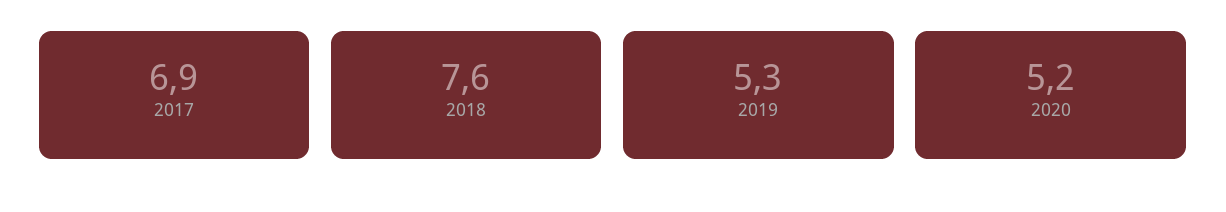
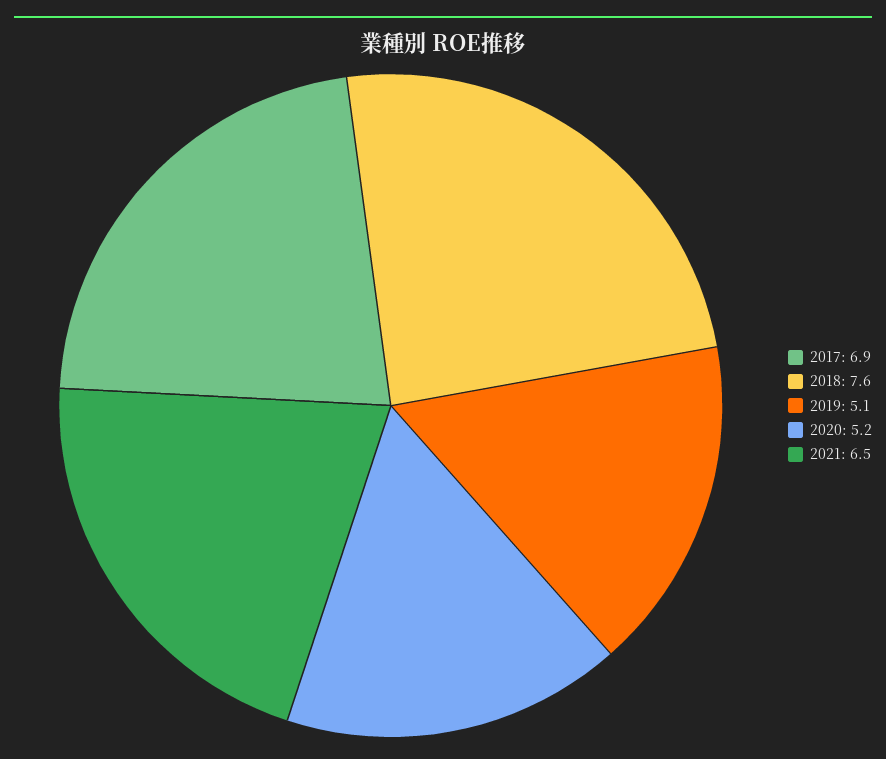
2019: 5.3 -> 5.1
2021: none -> 6.5

